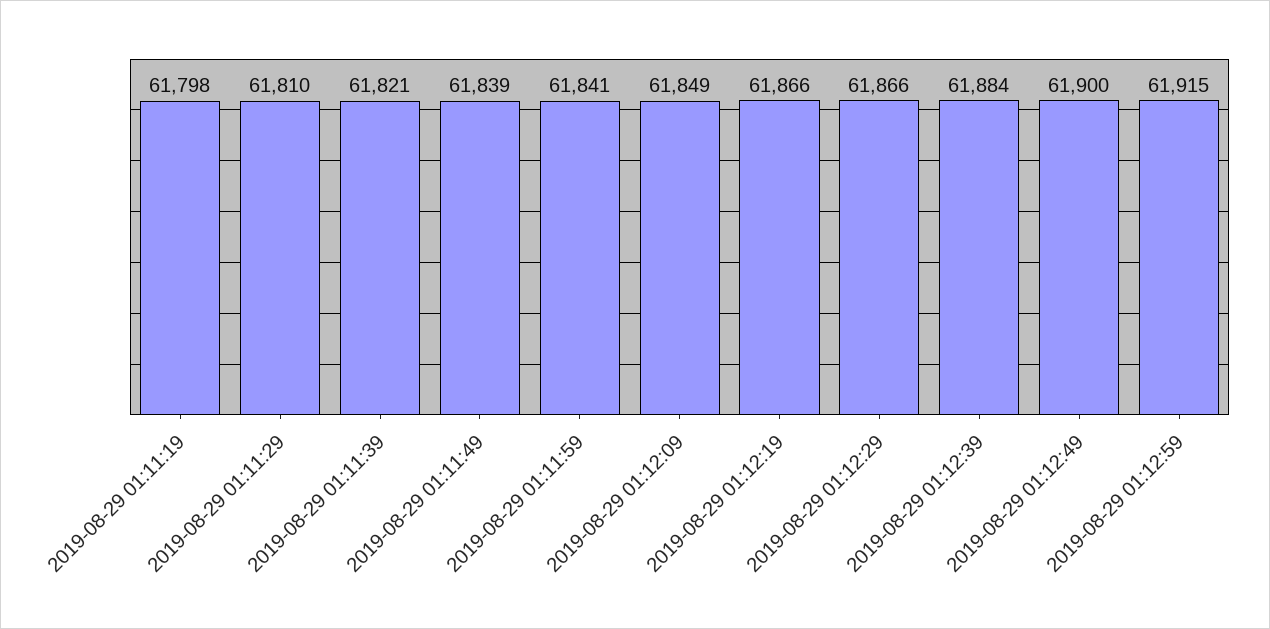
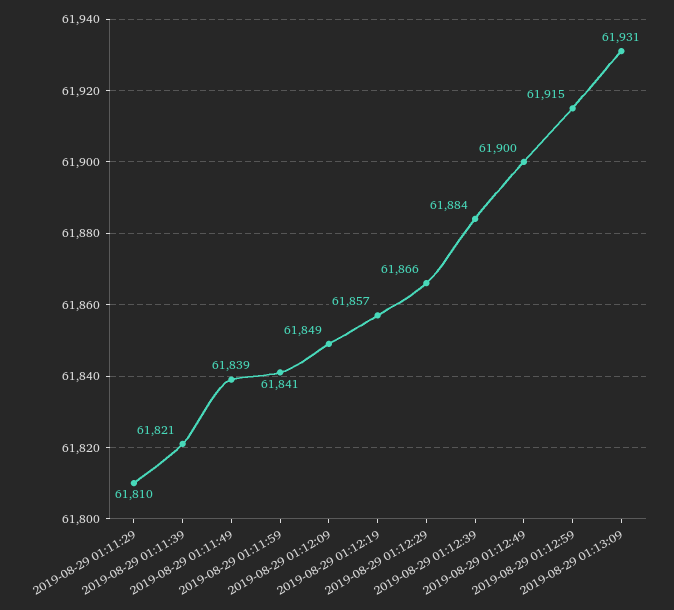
2019-08-29 01:11:19: 61798 -> none
2019-08-29 01:12:19: 61866 -> 61857
2019-08-29 01:13:09: none -> 61931

